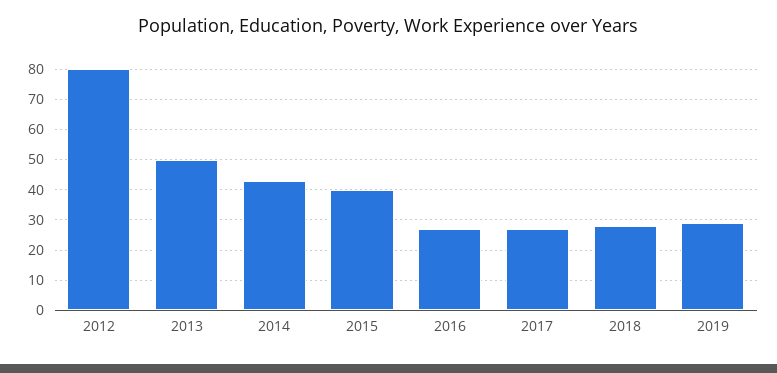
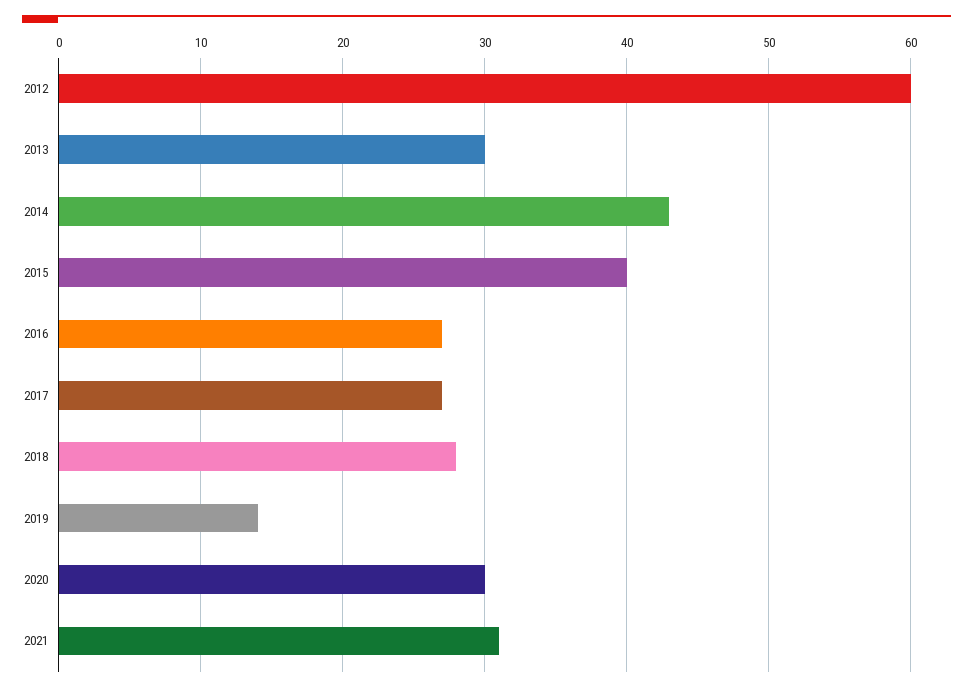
2012: 80 -> 60
2013: 50 -> 30
2019: 30 -> 14
2020: none -> 30
2021: none -> 31

